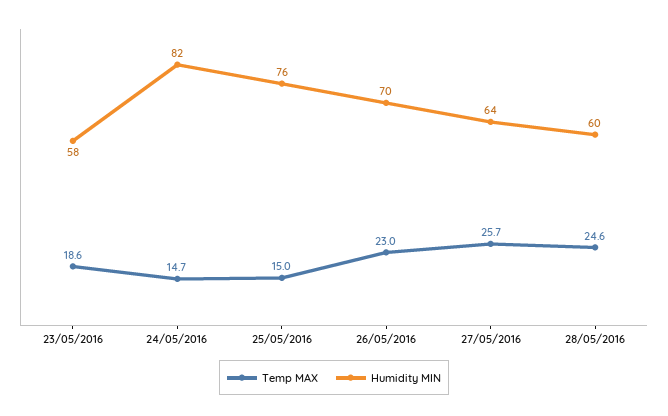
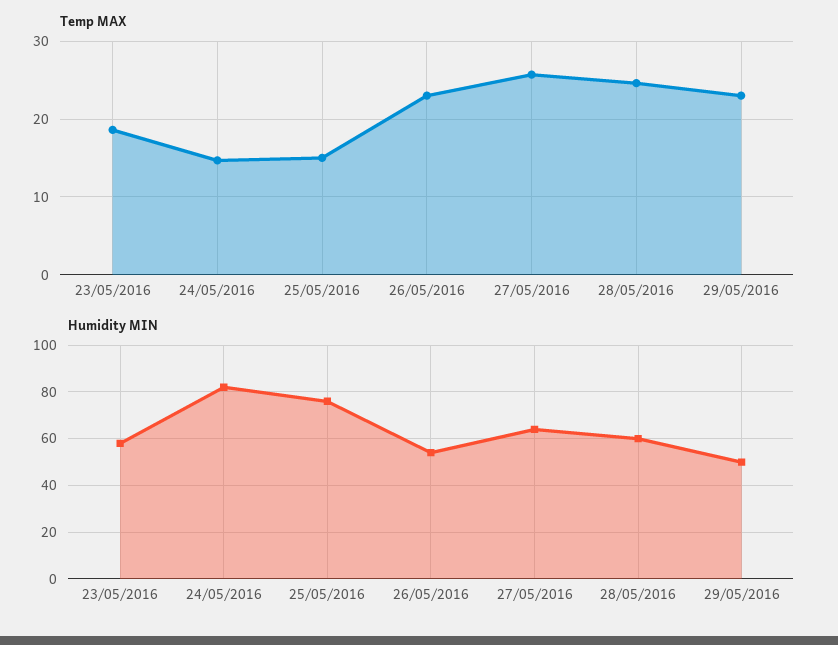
Humidity MIN, 26/05/2016: 70 -> 55
Temp MAX, 29/05/2016: none -> 23
Humidity MIN, 29/05/2016: none -> 50

